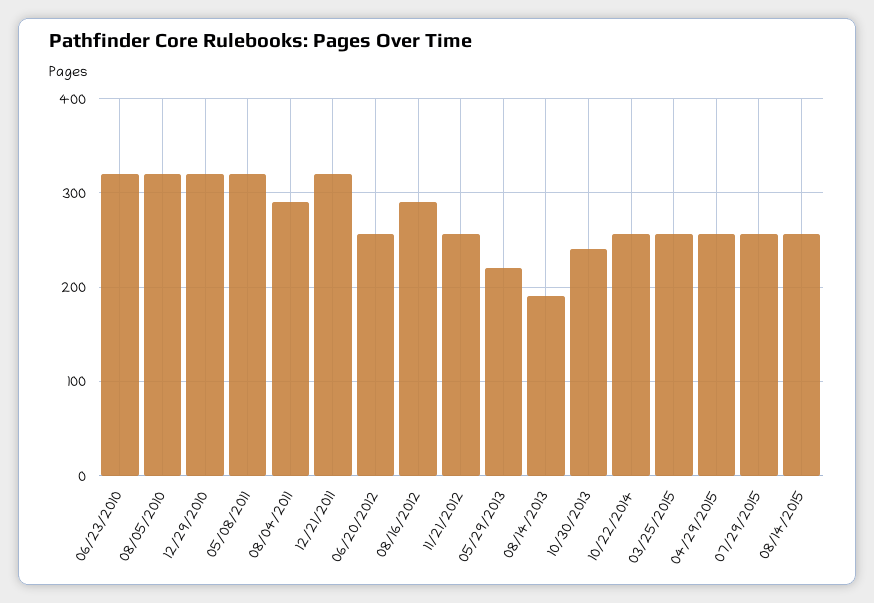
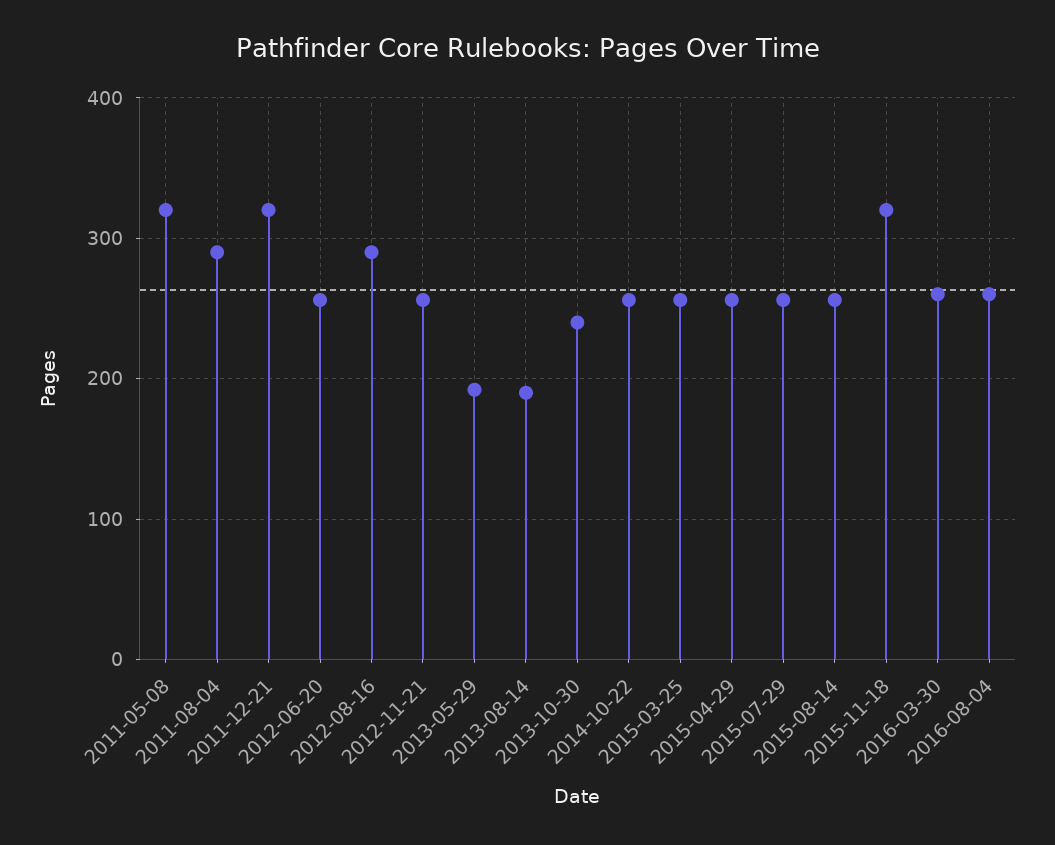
06/23/2010: 320 -> none
08/05/2010: 320 -> none
12/29/2010: 320 -> none
05/29/2013: 220 -> 190
2015-11-18: none -> 320
2016-03-30: none -> 260
2016-08-04: none -> 260

